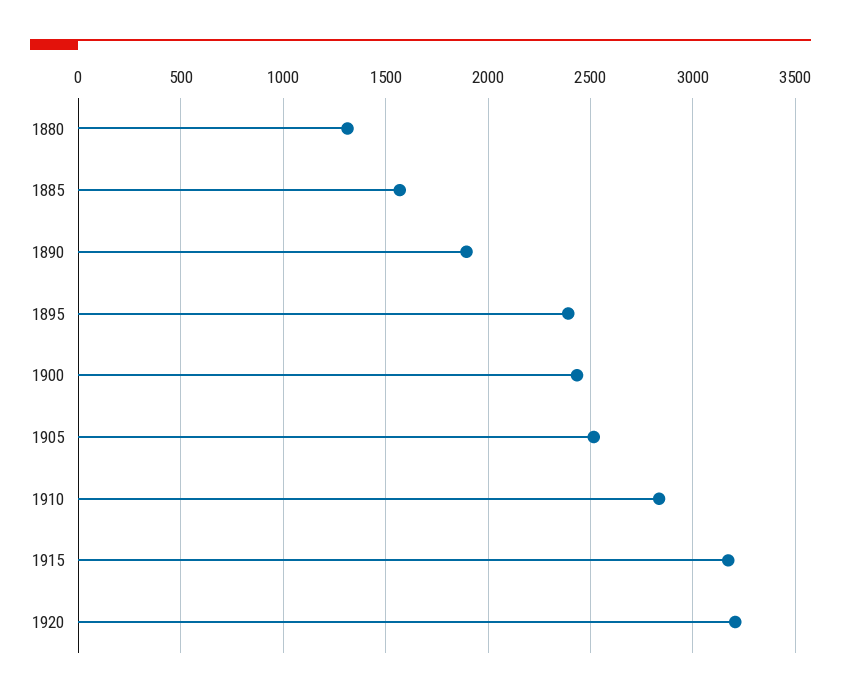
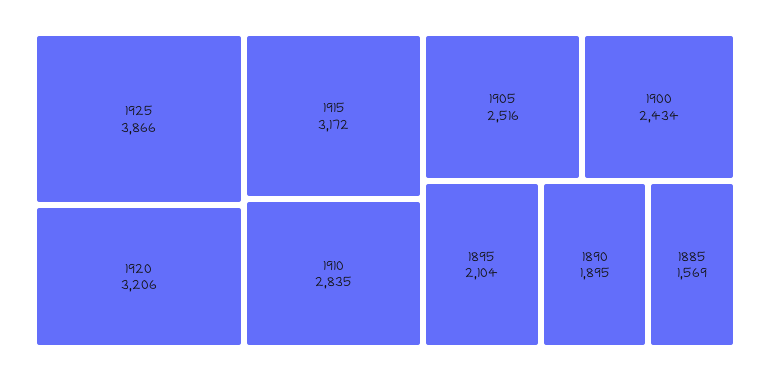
1880: 1300 -> none
1895: 2400 -> 2104
1925: none -> 3866

